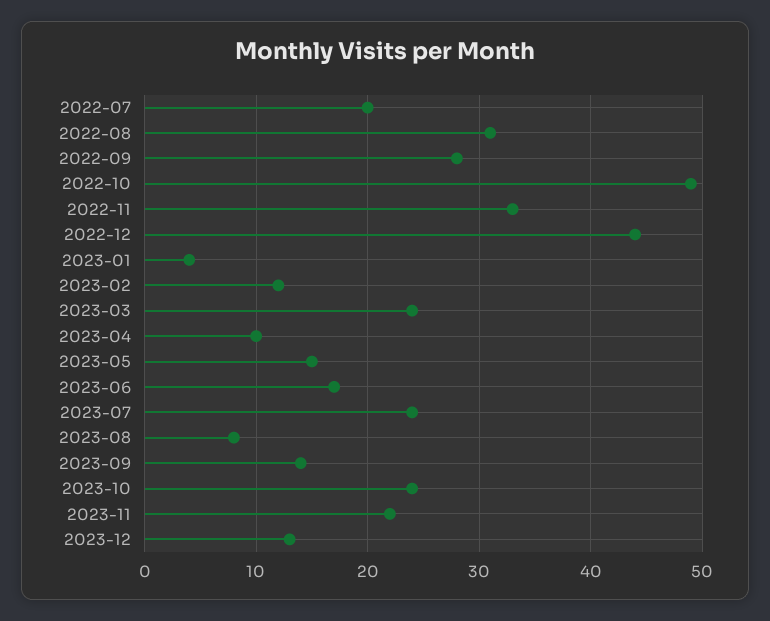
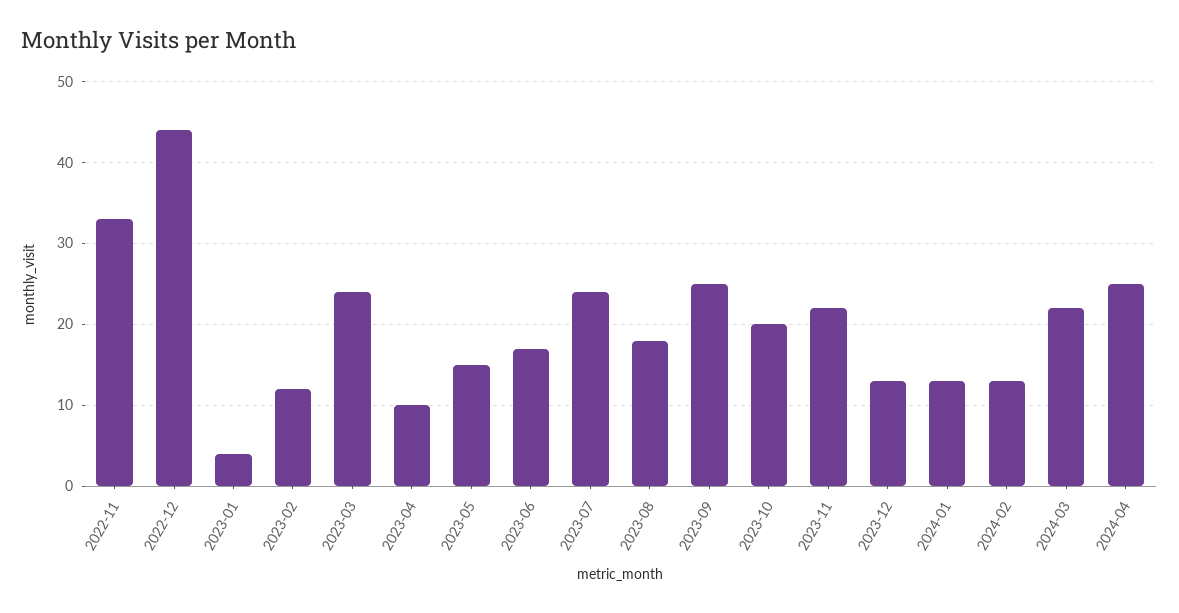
2022-07: 20 -> none
2022-08: 31 -> none
2022-09: 28 -> none
2022-10: 49 -> none
2023-08: 8 -> 18
2023-09: 14 -> 25
2023-10: 24 -> 20
2024-01: none -> 13
2024-02: none -> 13
2024-03: none -> 22
2024-04: none -> 25

